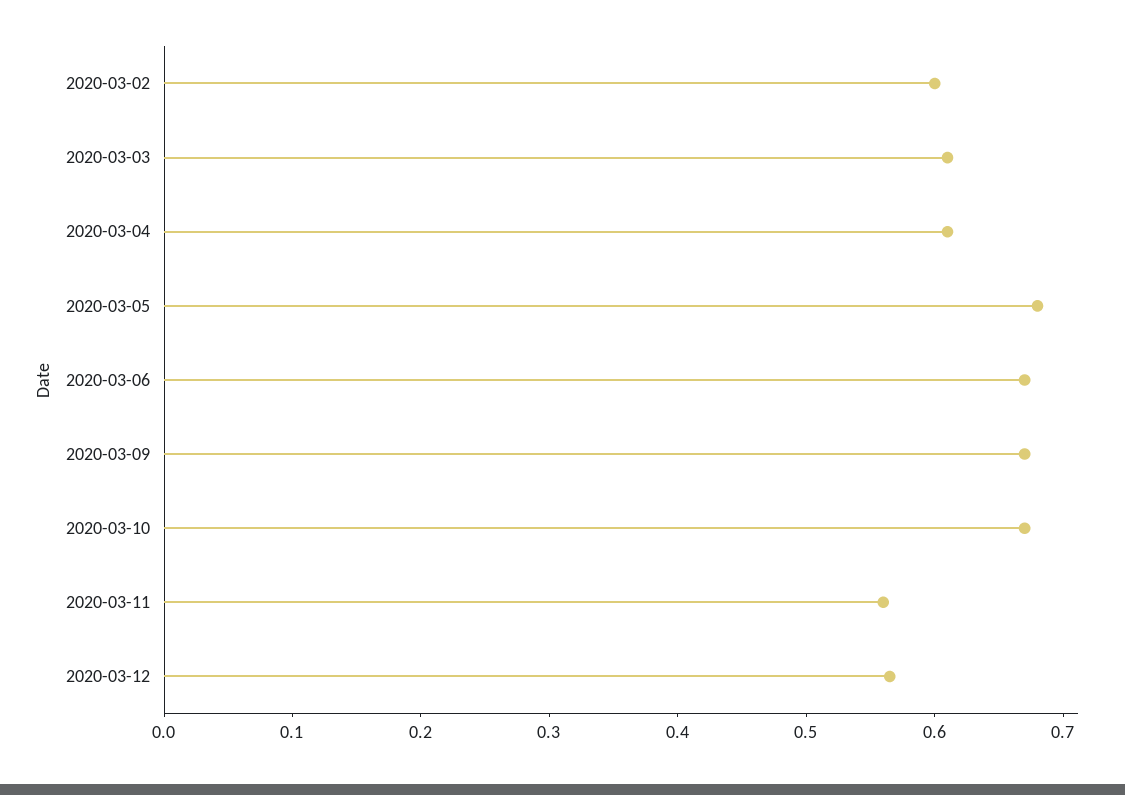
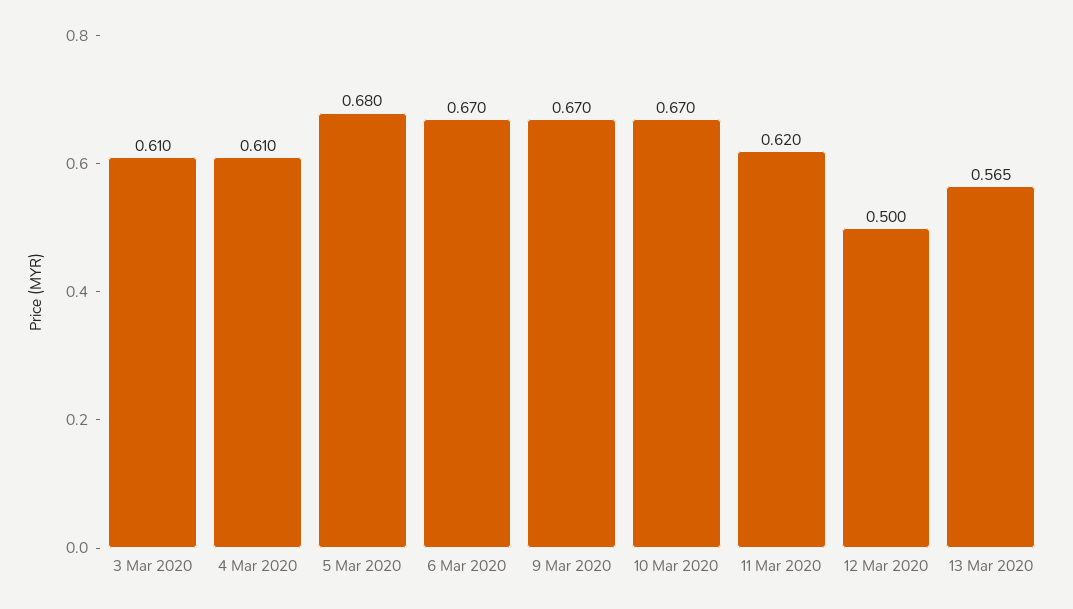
2020-03-02: 0.6 -> none
2020-03-11: 0.56 -> 0.62
2020-03-12: 0.56 -> 0.5
13 Mar 2020: none -> 0.565

